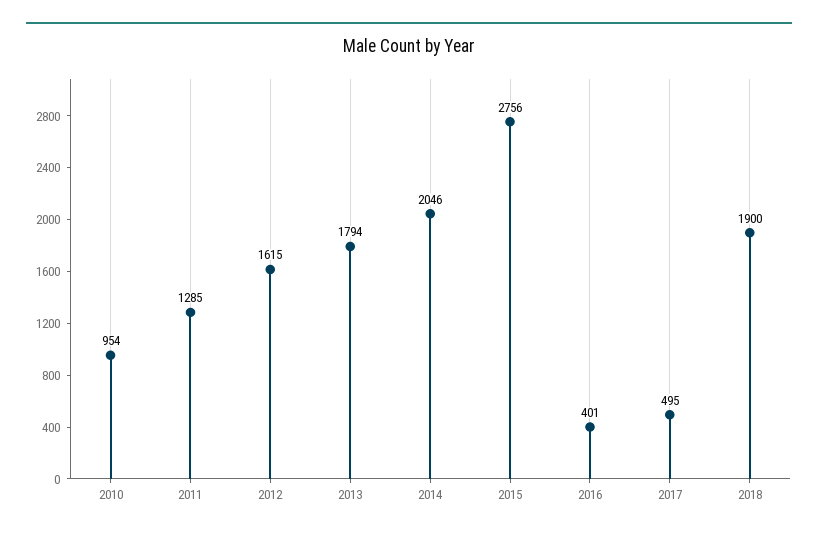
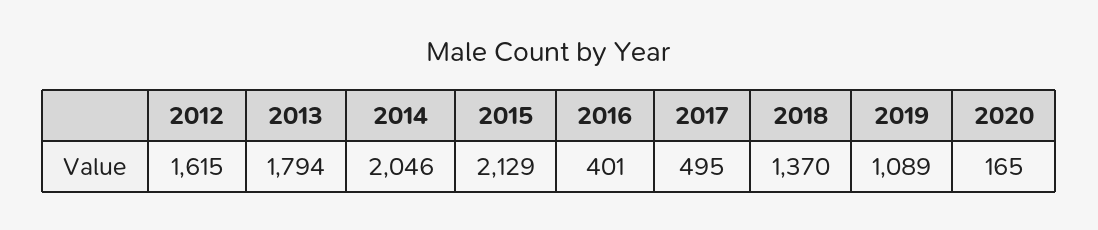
2010: 954 -> none
2011: 1285 -> none
2015: 2756 -> 2129
2018: 1900 -> 1370
2019: none -> 1089
2020: none -> 165

